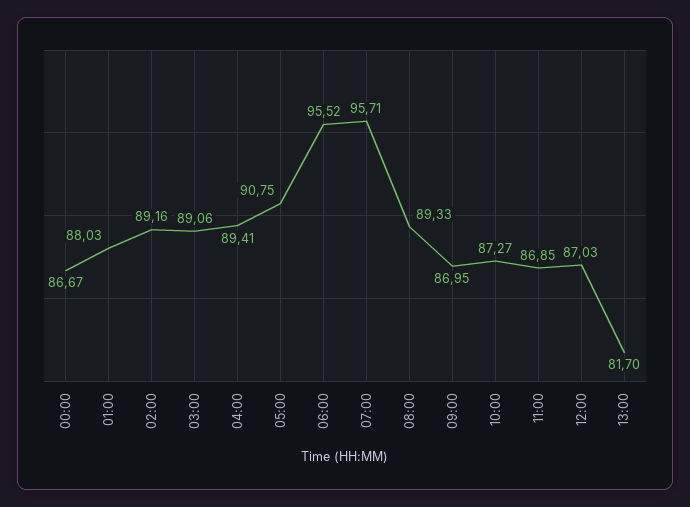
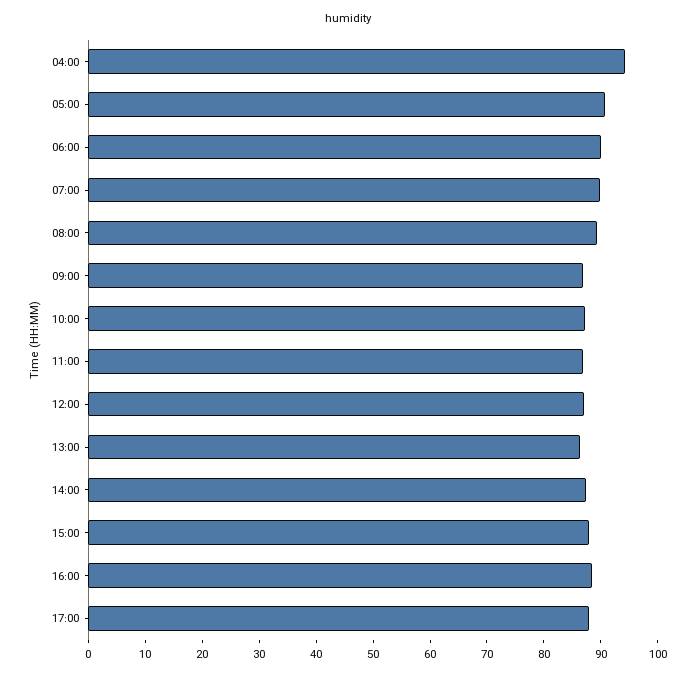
00:00: 86.67 -> none
01:00: 88.03 -> none
02:00: 89.16 -> none
03:00: 89.06 -> none
04:00: 89.41 -> 94
06:00: 95.52 -> 90
07:00: 95.71 -> 90
13:00: 81.7 -> 86
14:00: none -> 88
15:00: none -> 88
16:00: none -> 88
17:00: none -> 88

